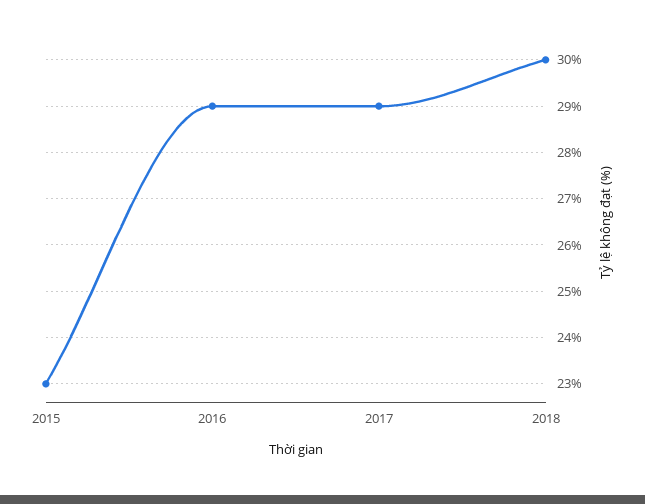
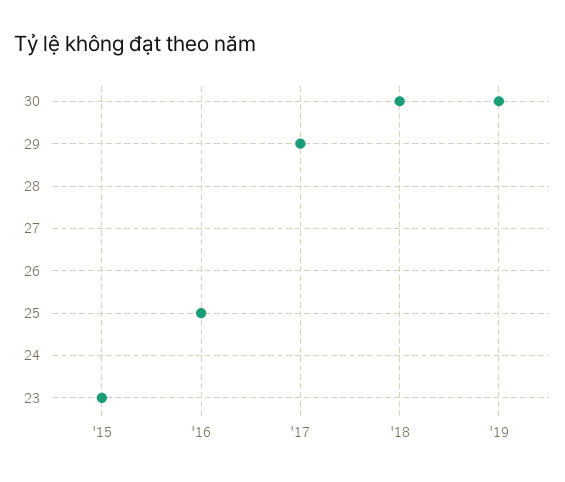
2016: 29 -> 25
'19: none -> 30

